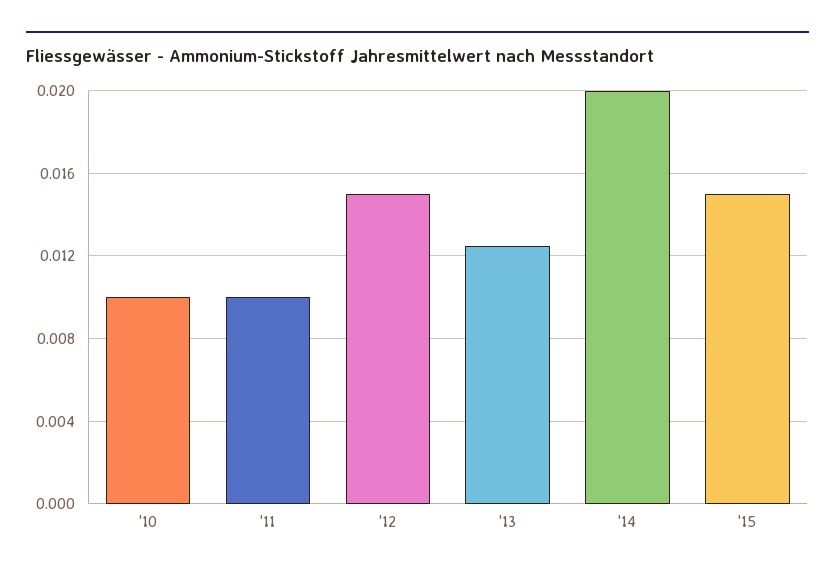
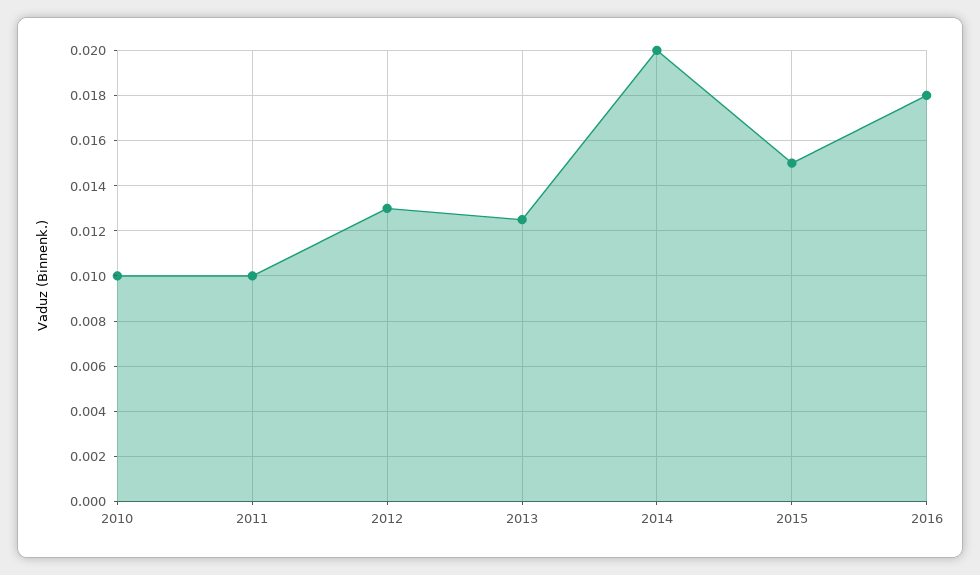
'12: 0.015 -> 0.013
2016: none -> 0.018

